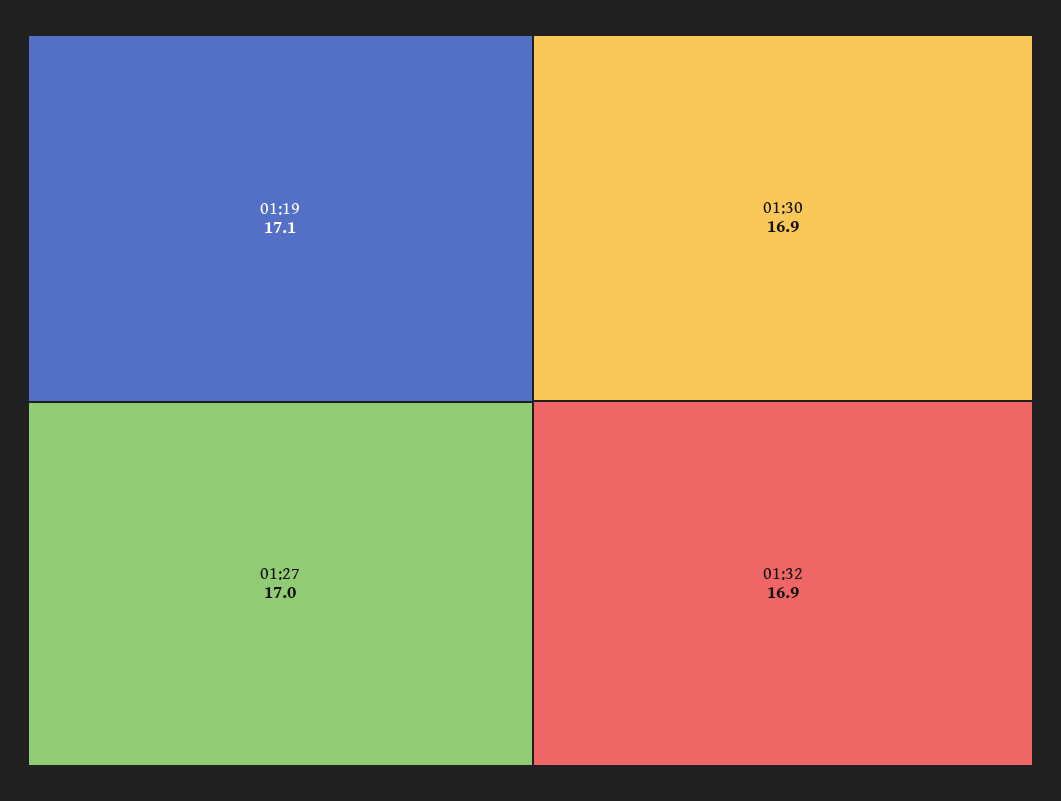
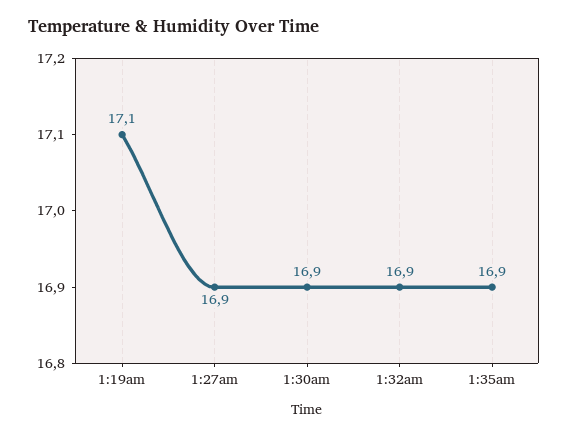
01:27: 17 -> 16.9
1:35am: none -> 16.9

